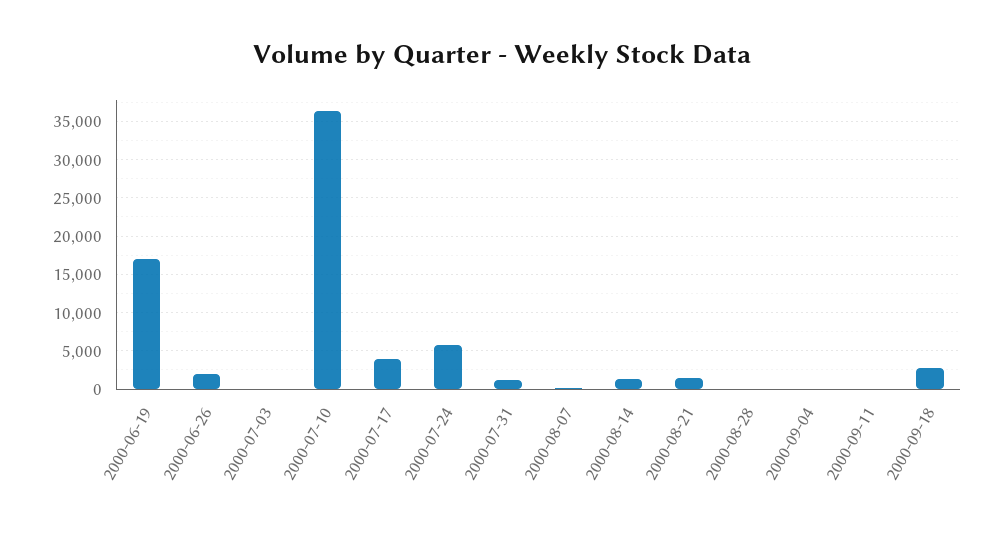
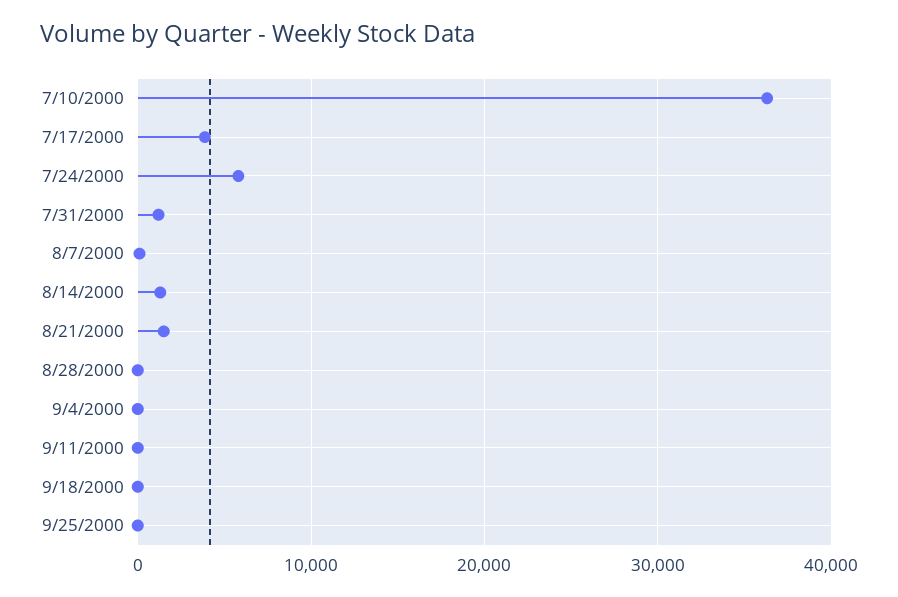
2000-06-19: 17000 -> none
2000-06-26: 2000 -> none
2000-07-03: 0 -> none
2000-09-18: 3000 -> 0
9/25/2000: none -> 0

